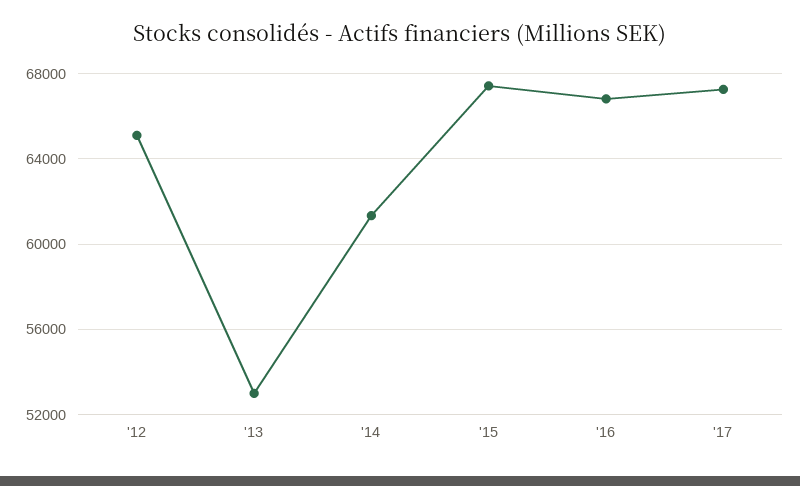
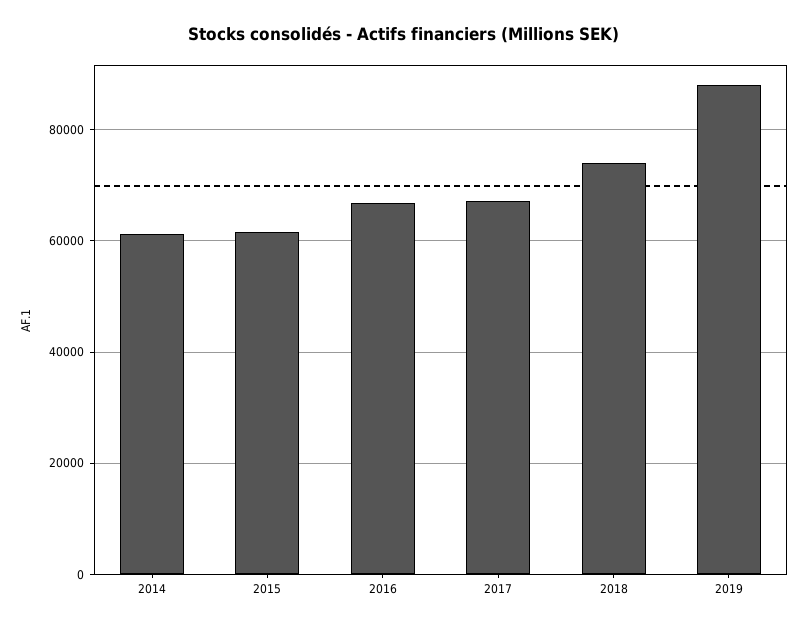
'12: 65000 -> none
'13: 53000 -> none
'15: 67500 -> 62000
2018: none -> 74000
2019: none -> 88000

